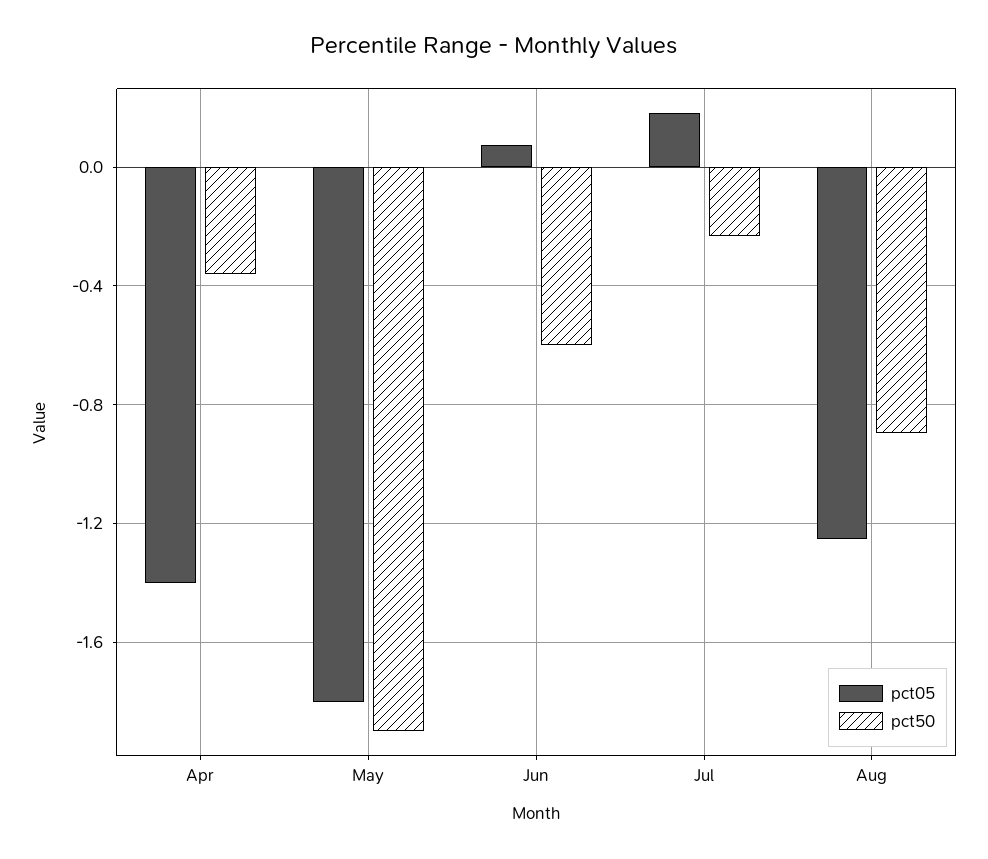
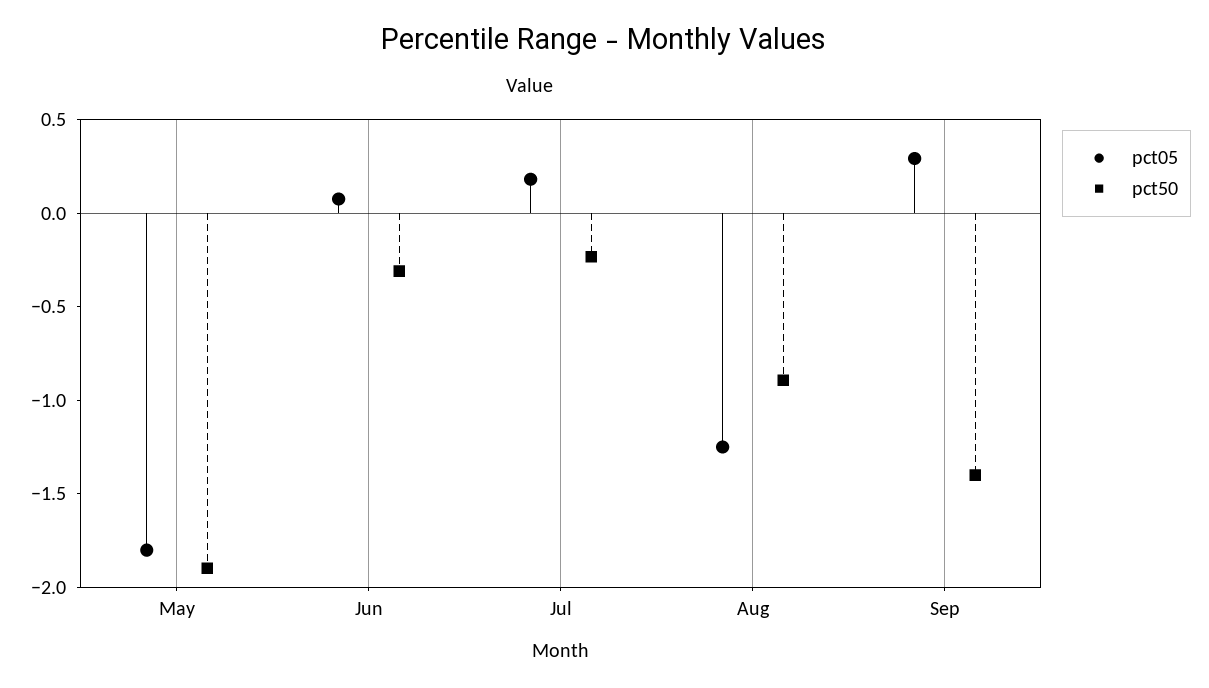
pct05, Apr: -1.4 -> none
pct50, Apr: -0.35 -> none
pct50, Jun: -0.6 -> -0.3
pct05, Sep: none -> 0.3
pct50, Sep: none -> -1.4

